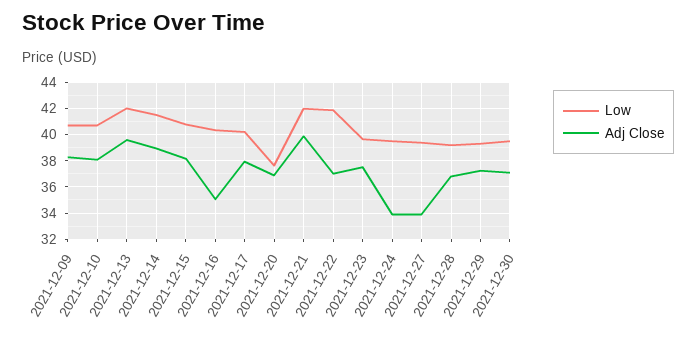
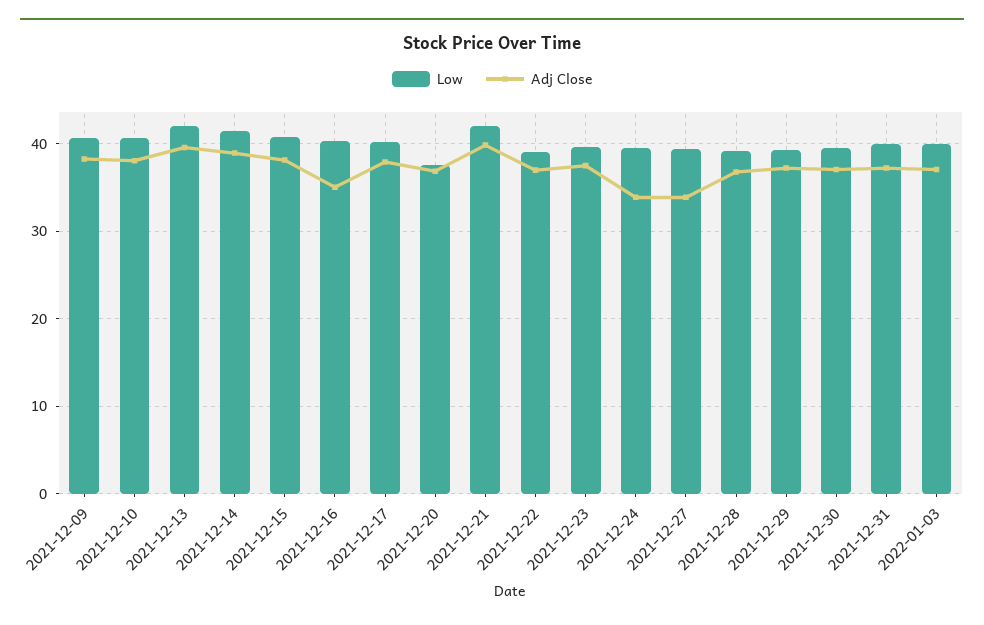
Low, 2021-12-22: 42 -> 39
Low, 2021-12-31: none -> 40
Adj Close, 2021-12-31: none -> 37
Low, 2022-01-03: none -> 40
Adj Close, 2022-01-03: none -> 37

